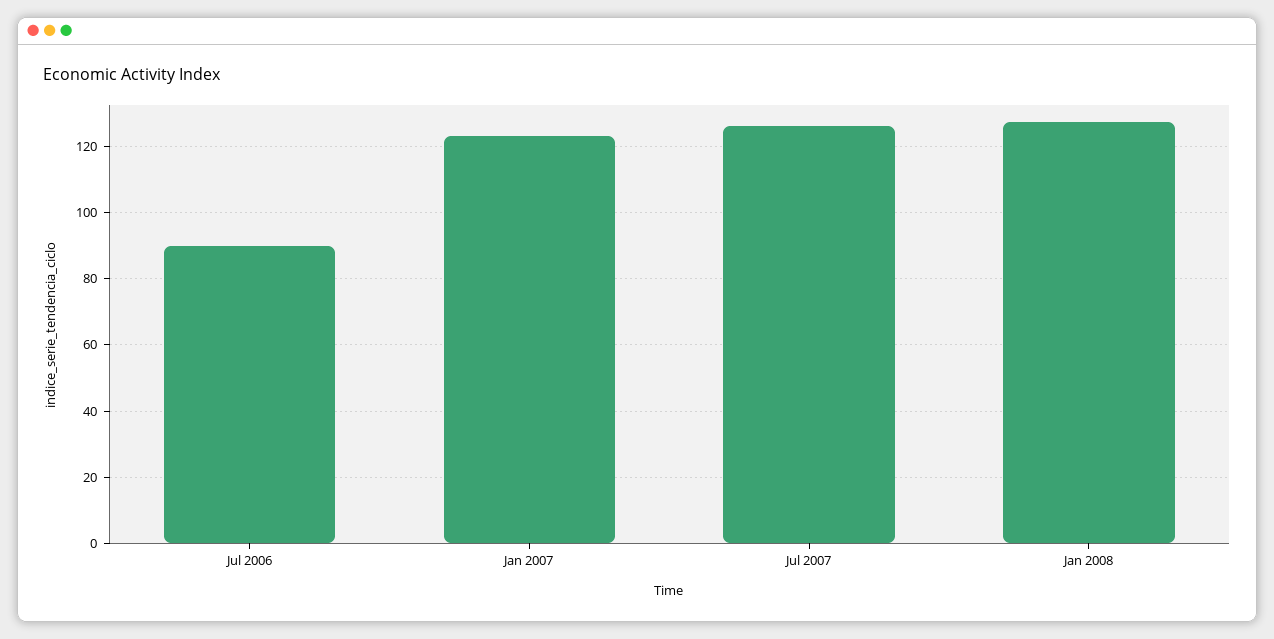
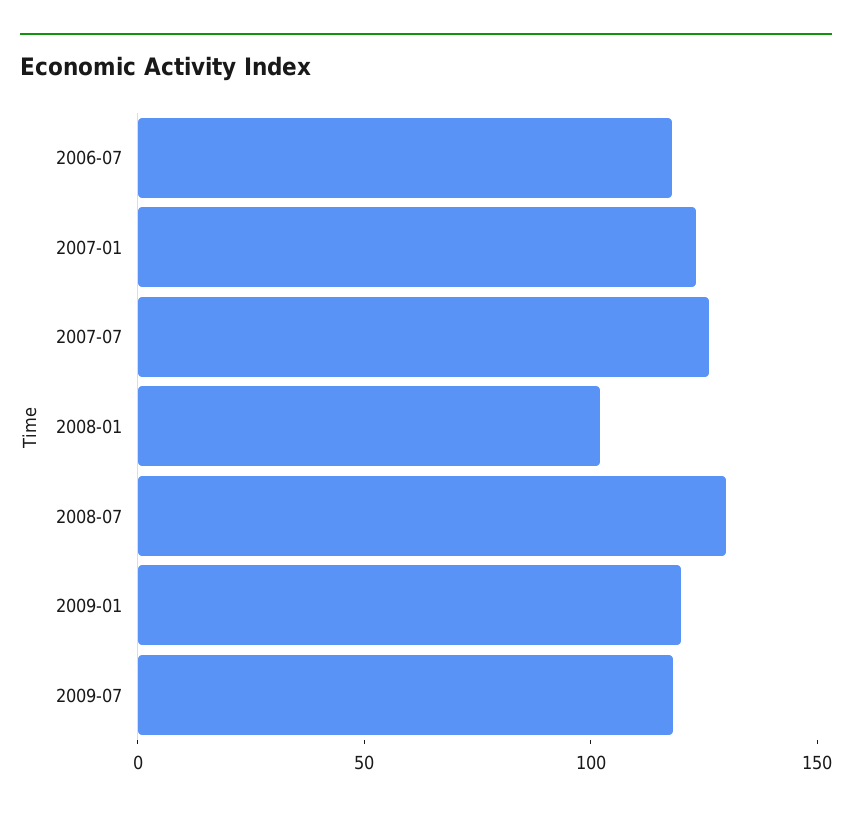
Jul 2006: 90 -> 120
Jan 2008: 128 -> 100
2008-07: none -> 130
2009-01: none -> 120
2009-07: none -> 120

